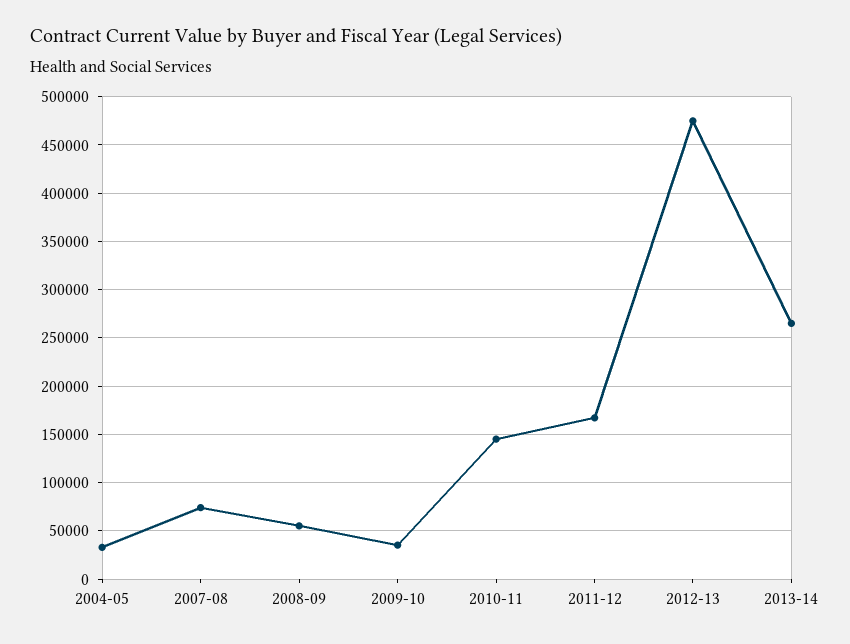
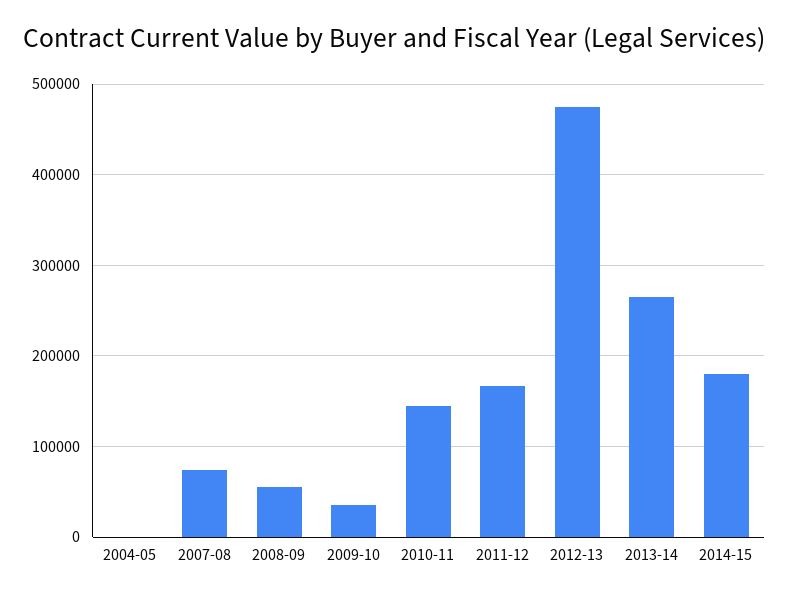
2004-05: 30000 -> 0
2014-15: none -> 180000

